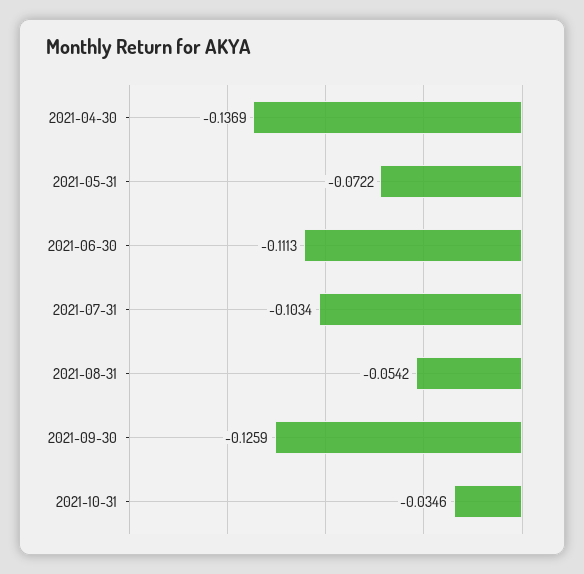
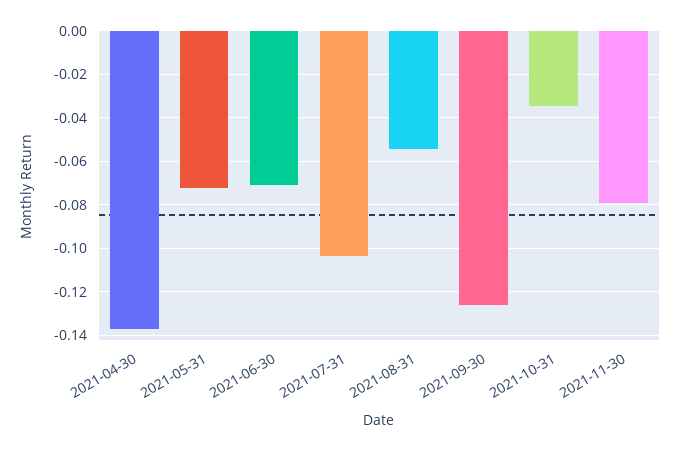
2021-06-30: -0.1113 -> -0.07
2021-11-30: none -> -0.08

